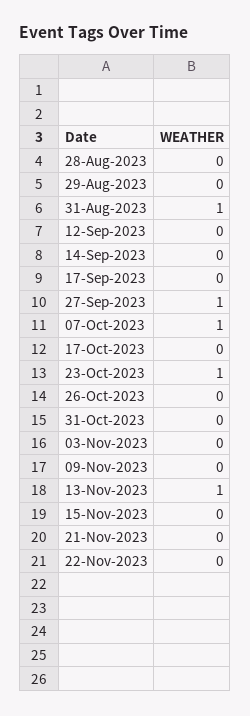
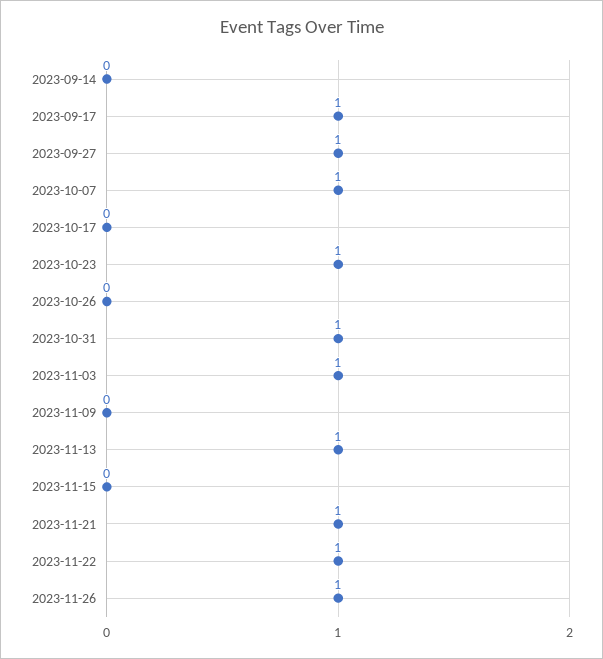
28-Aug-2023: 0 -> none
29-Aug-2023: 0 -> none
31-Aug-2023: 1 -> none
12-Sep-2023: 0 -> none
17-Sep-2023: 0 -> 1
31-Oct-2023: 0 -> 1
03-Nov-2023: 0 -> 1
21-Nov-2023: 0 -> 1
22-Nov-2023: 0 -> 1
2023-11-26: none -> 1

